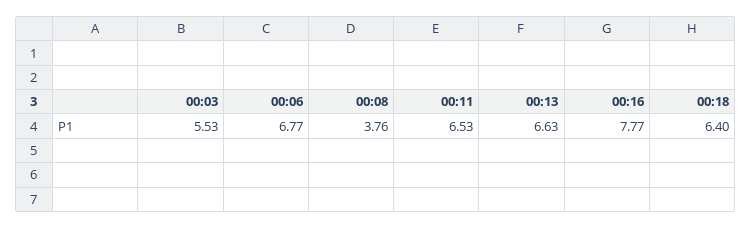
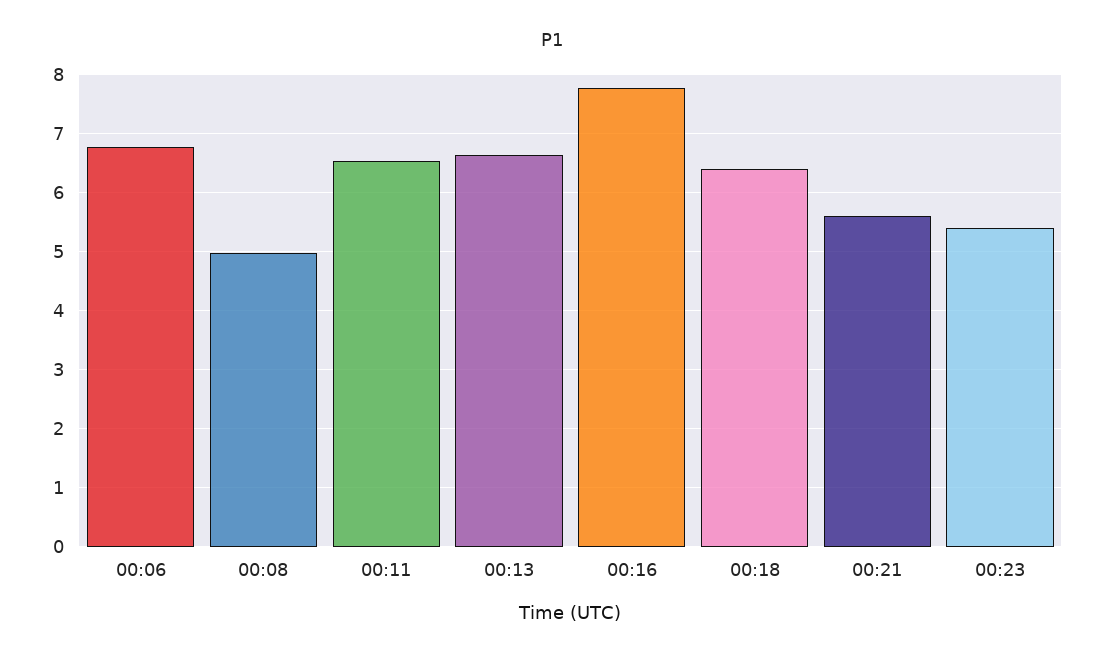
00:03: 5.53 -> none
00:08: 3.76 -> 5
00:21: none -> 5.6
00:23: none -> 5.4

